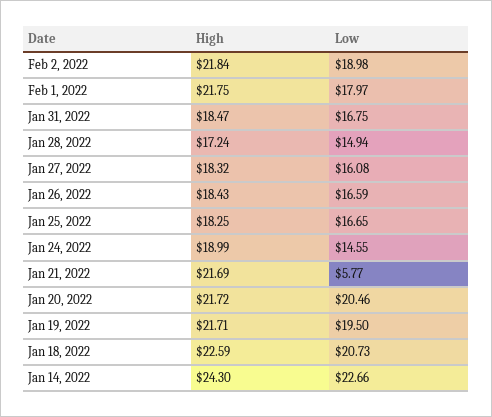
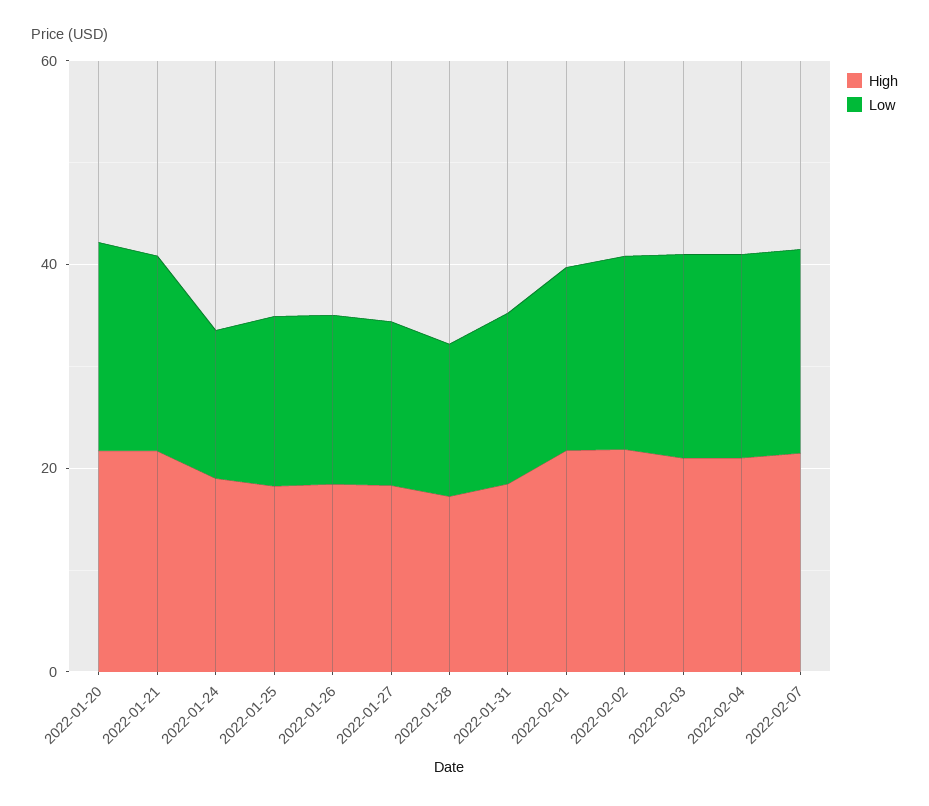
Low, Jan 21, 2022: 5.77 -> 20
High, Jan 19, 2022: 21.71 -> none
Low, Jan 19, 2022: 19.5 -> none
High, Jan 18, 2022: 22.59 -> none
Low, Jan 18, 2022: 20.73 -> none
High, Jan 14, 2022: 24.3 -> none
Low, Jan 14, 2022: 22.66 -> none
High, 2022-02-03: none -> 20
Low, 2022-02-03: none -> 20
High, 2022-02-04: none -> 20
Low, 2022-02-04: none -> 20
High, 2022-02-07: none -> 20
Low, 2022-02-07: none -> 20

